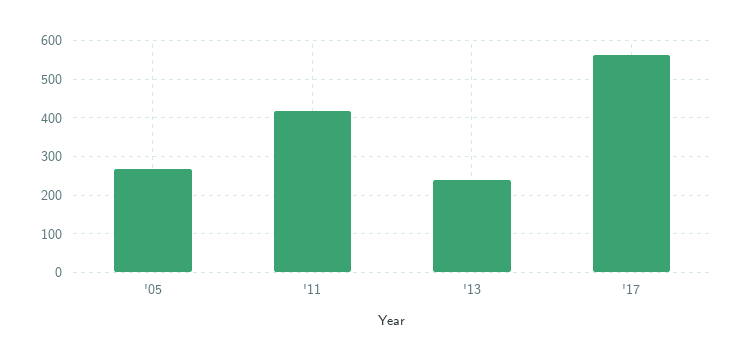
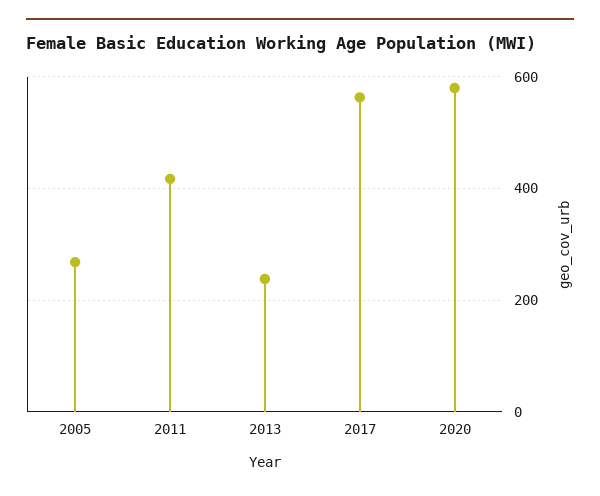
2020: none -> 580

